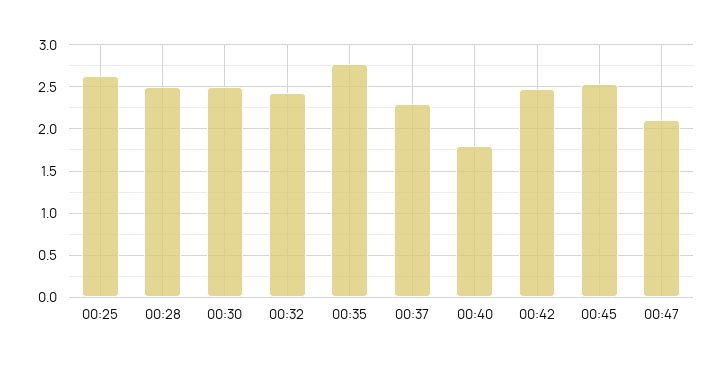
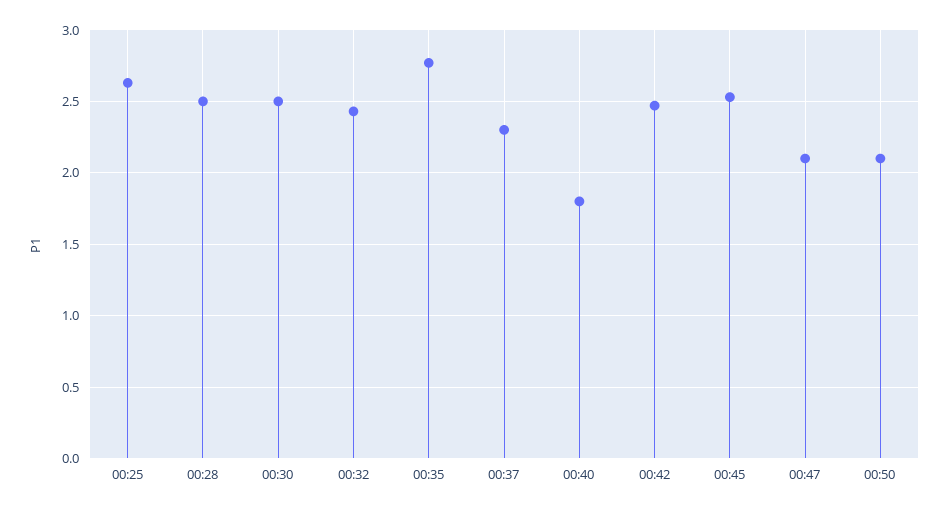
00:50: none -> 2.1

